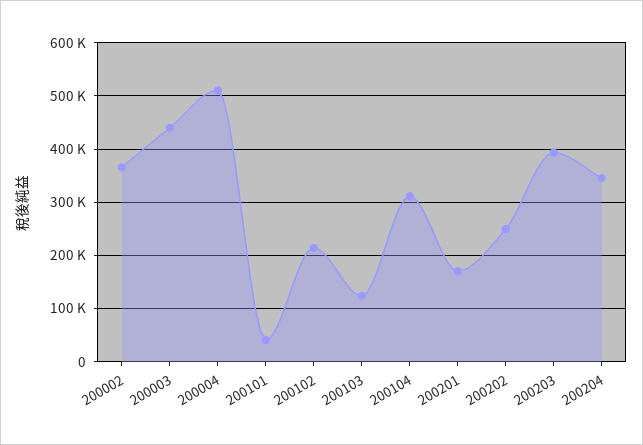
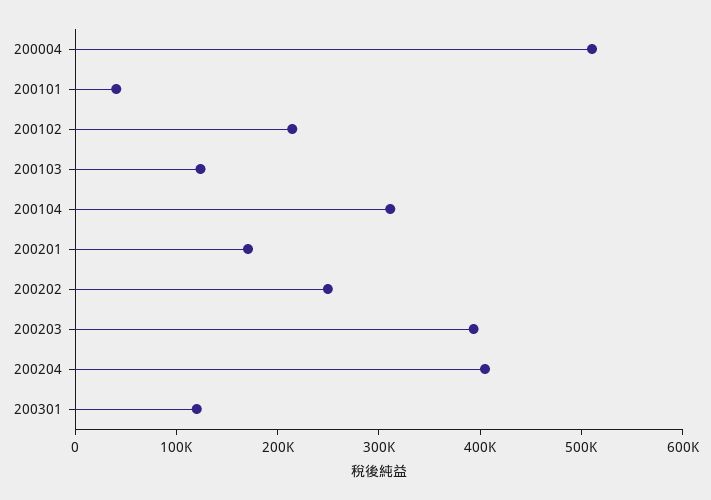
200002: 360000 -> none
200003: 440000 -> none
200204: 340000 -> 400000
200301: none -> 120000

